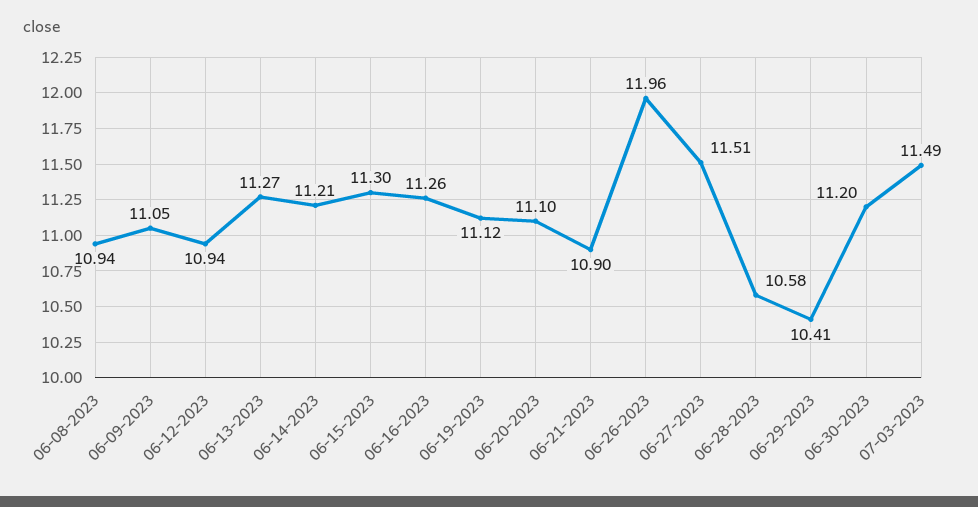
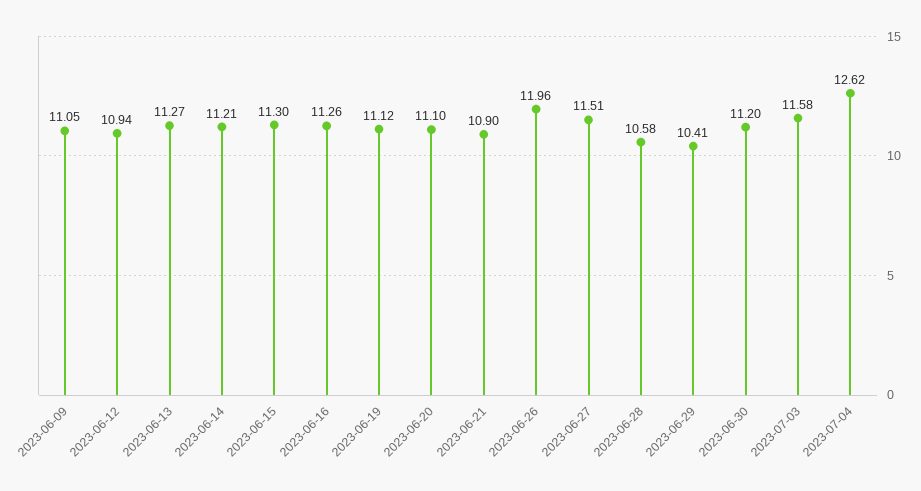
06-08-2023: 10.94 -> none
07-03-2023: 11.49 -> 11.58
2023-07-04: none -> 12.62

